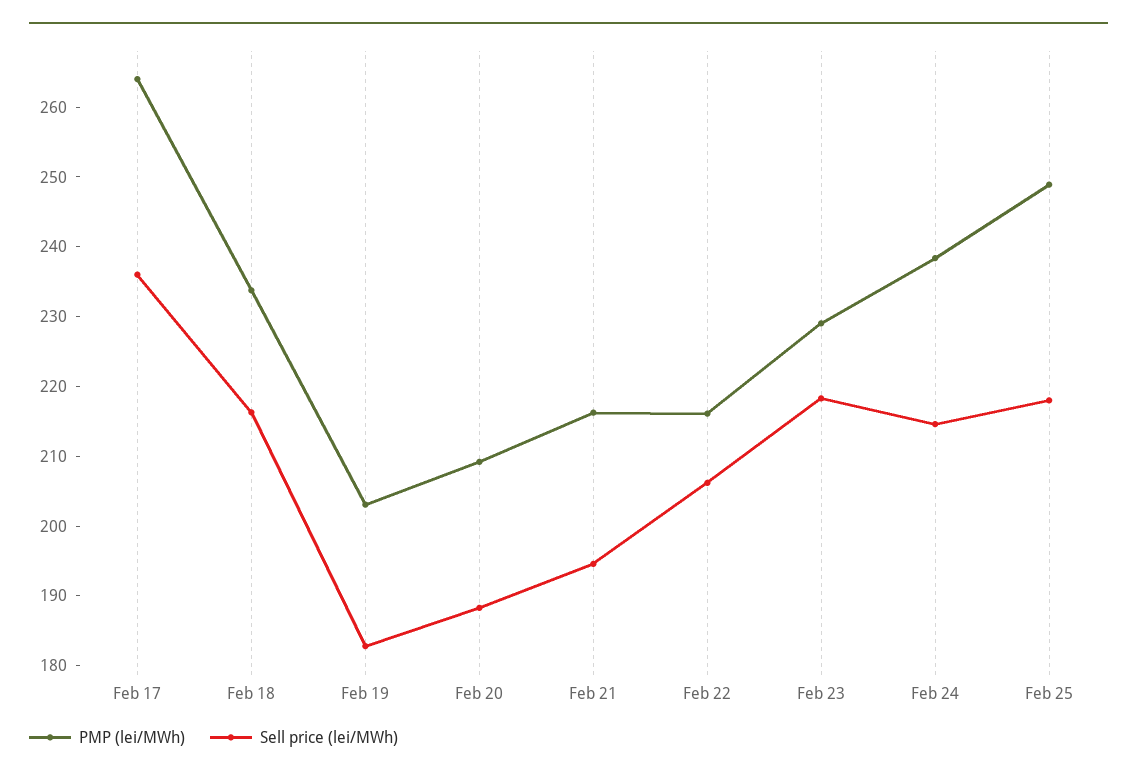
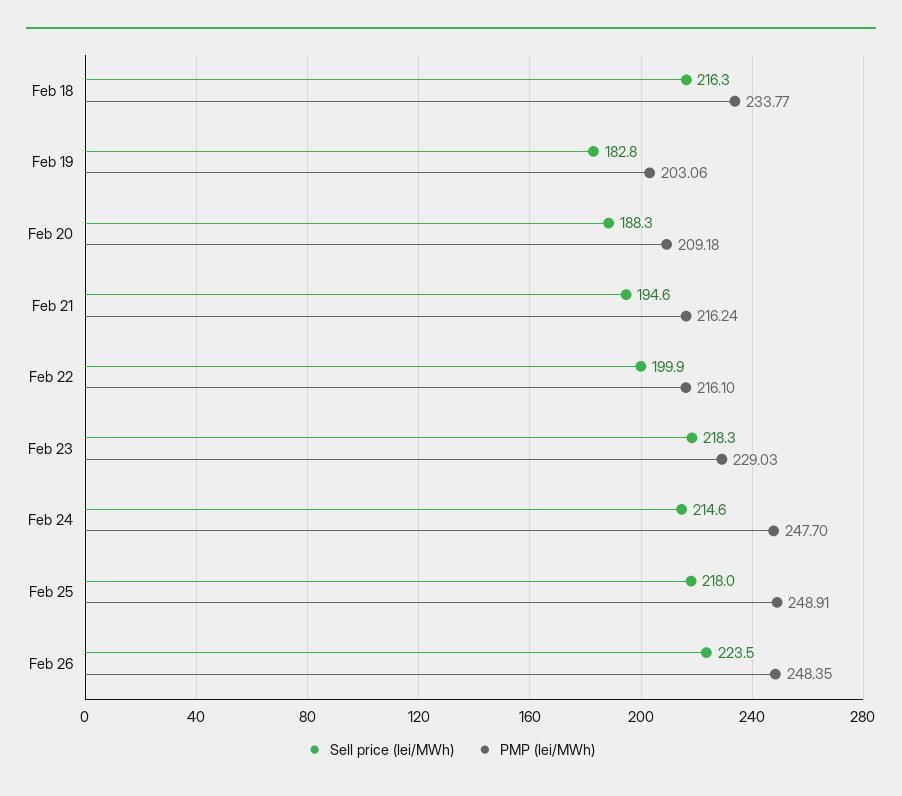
PMP (lei/MWh), Feb 17: 264 -> none
Sell price (lei/MWh), Feb 17: 236 -> none
Sell price (lei/MWh), Feb 22: 206 -> 199.9
PMP (lei/MWh), Feb 24: 238 -> 247.7
Sell price (lei/MWh), Feb 26: none -> 223.5
PMP (lei/MWh), Feb 26: none -> 248.35

